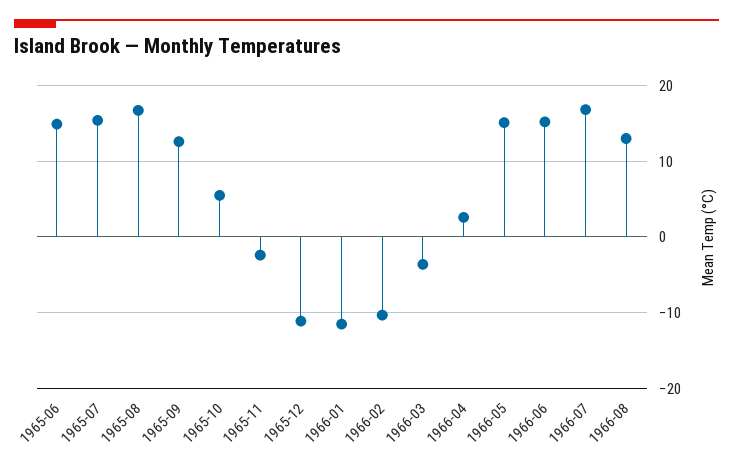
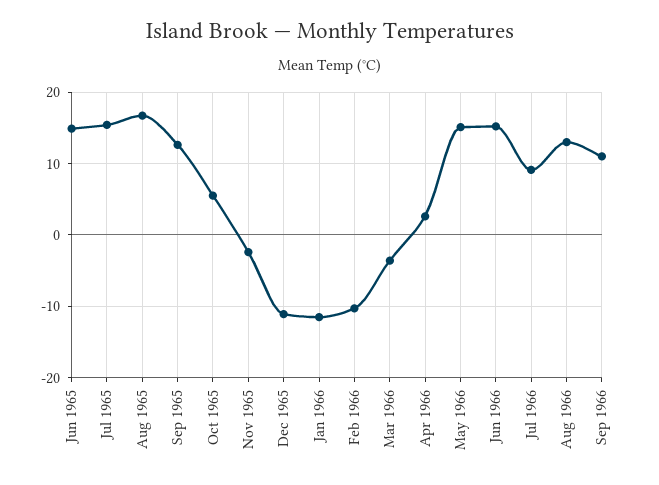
1966-07: 17 -> 9
Sep 1966: none -> 11

